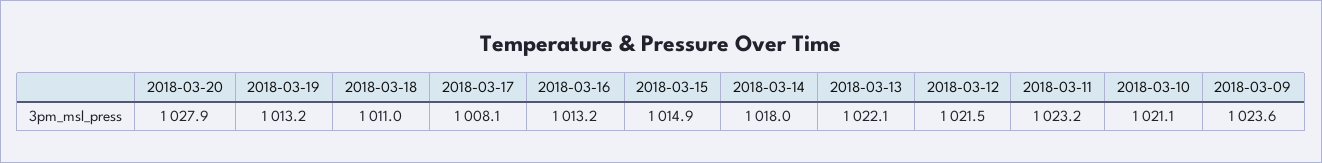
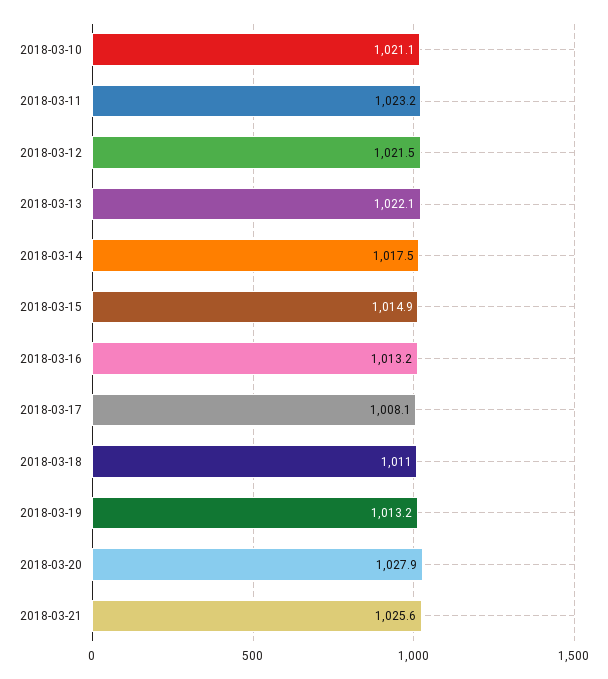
2018-03-14: 1018 -> 1017.5
2018-03-09: 1023.6 -> none
2018-03-21: none -> 1025.6

